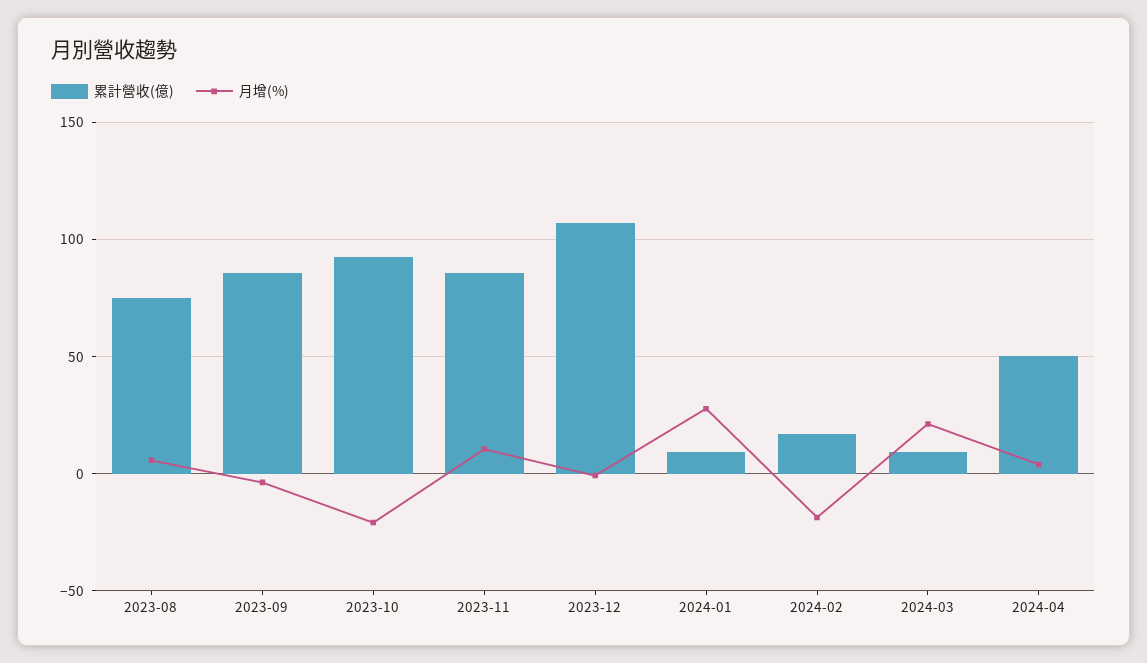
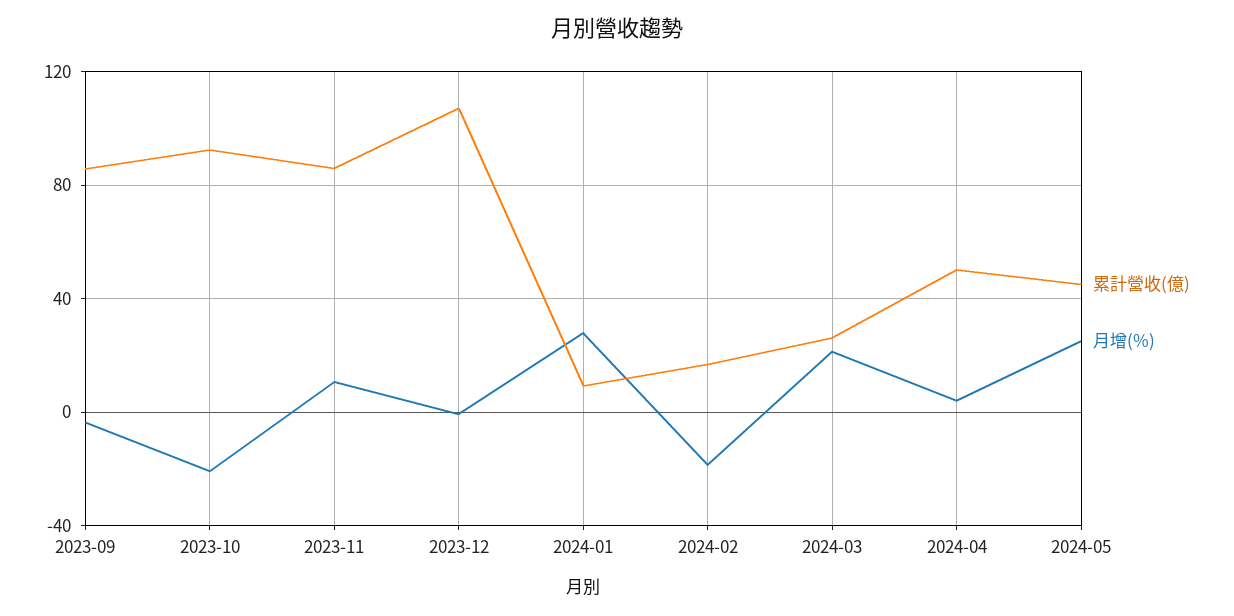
累計營收(億), 2023-08: 75 -> none
月增(%), 2023-08: 5 -> none
累計營收(億), 2024-03: 10 -> 25
累計營收(億), 2024-05: none -> 45
月增(%), 2024-05: none -> 25

